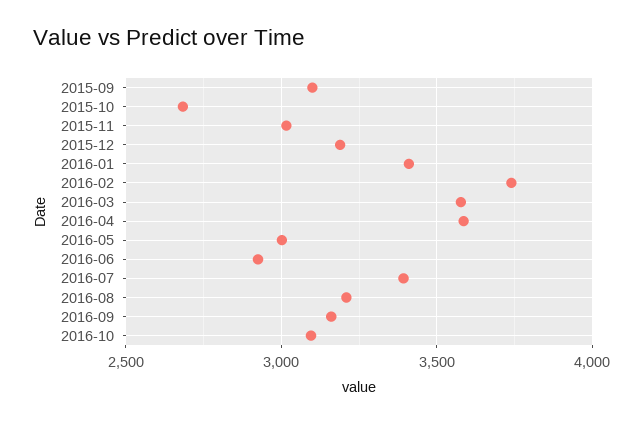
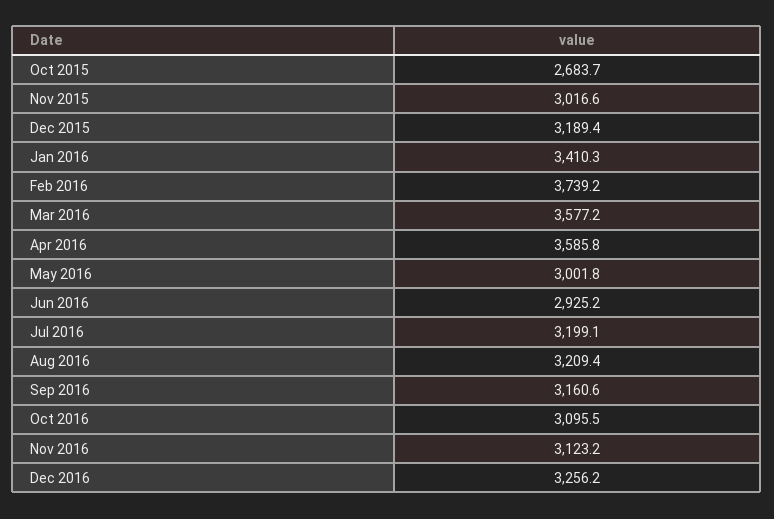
2015-09: 3100 -> none
2016-07: 3400 -> 3199.1
Nov 2016: none -> 3123.2
Dec 2016: none -> 3256.2

